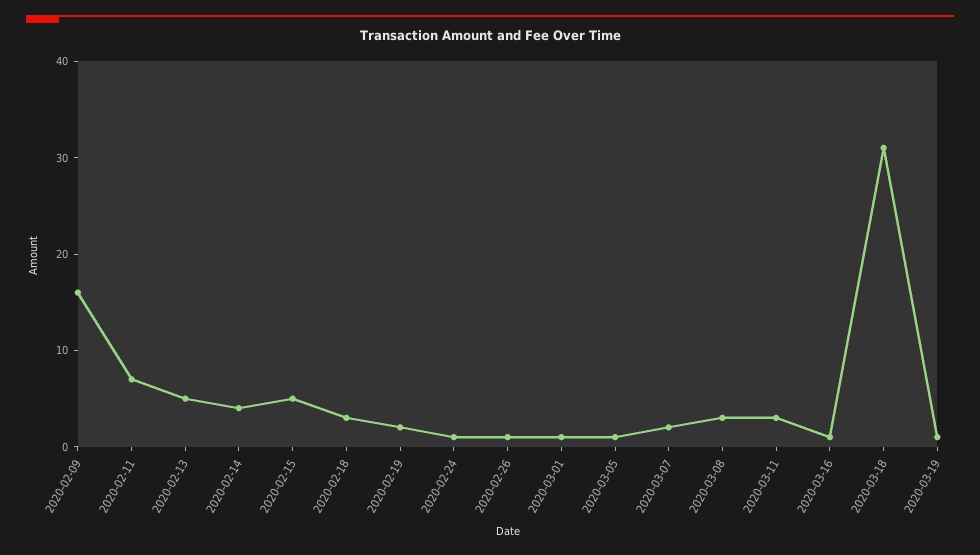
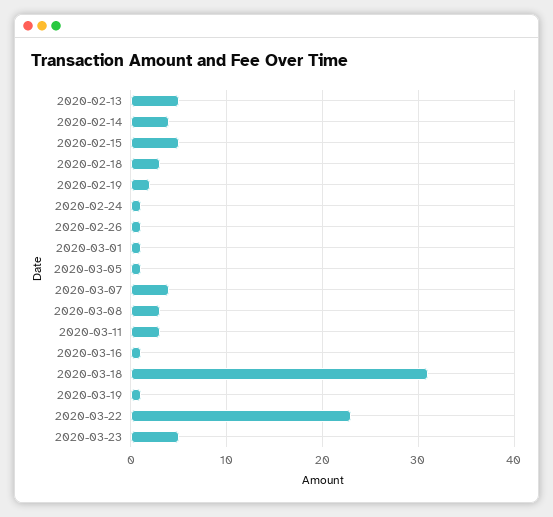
2020-02-09: 16 -> none
2020-02-11: 7 -> none
2020-03-07: 2 -> 4
2020-03-22: none -> 23
2020-03-23: none -> 5

